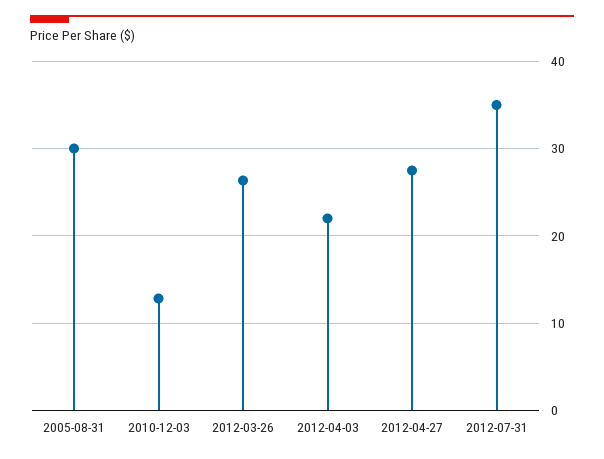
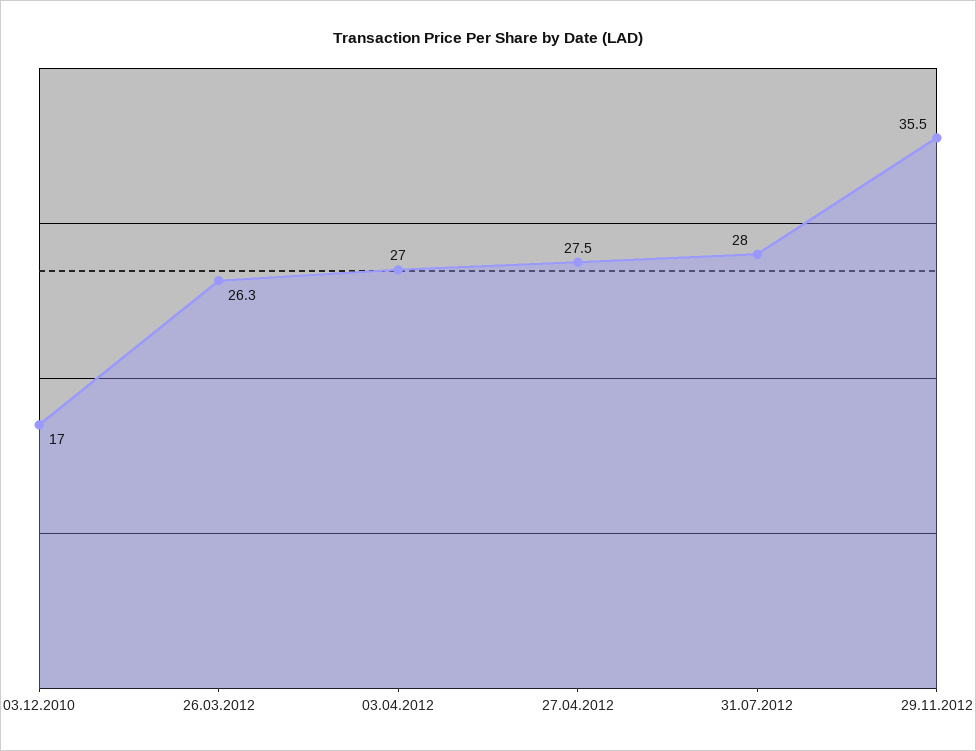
2005-08-31: 30 -> none
2010-12-03: 13 -> 17
2012-04-03: 22 -> 27
2012-07-31: 35 -> 28
29.11.2012: none -> 35.5

